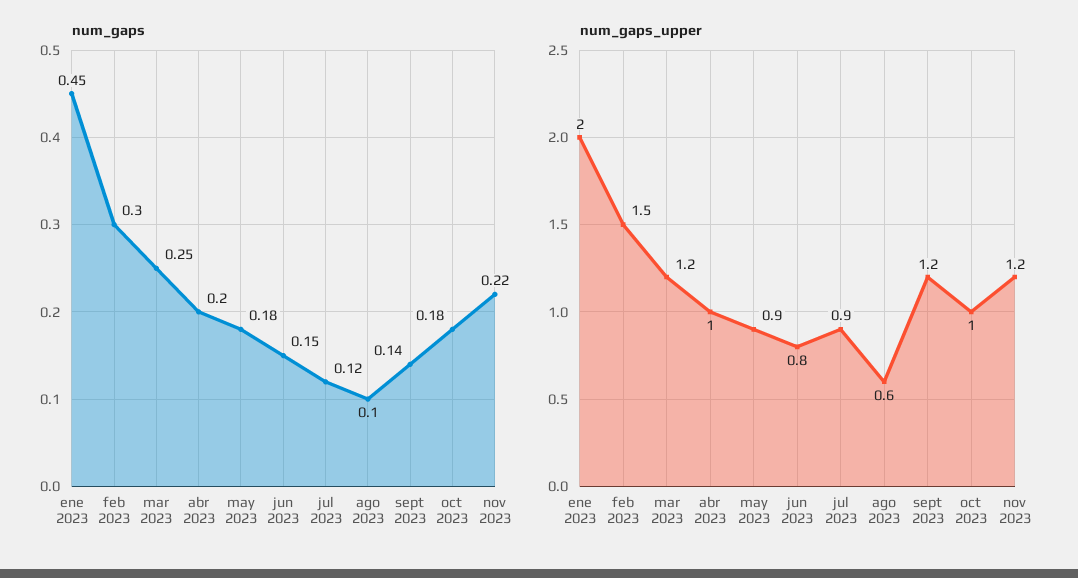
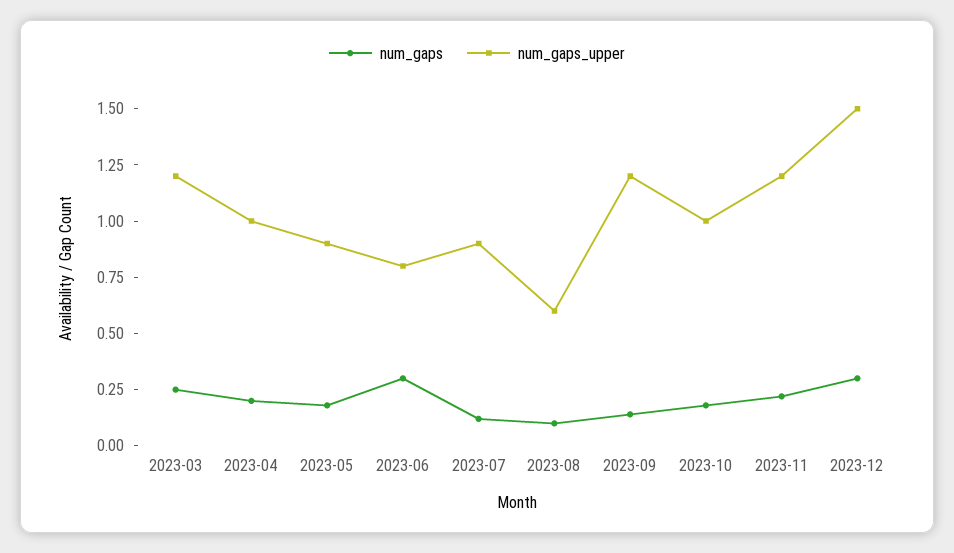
num_gaps, ene 2023: 0.45 -> none
num_gaps, feb 2023: 0.3 -> none
num_gaps, jun 2023: 0.15 -> 0.3
num_gaps_upper, ene 2023: 2 -> none
num_gaps_upper, feb 2023: 1.5 -> none
num_gaps, 2023-12: none -> 0.3
num_gaps_upper, 2023-12: none -> 1.5

